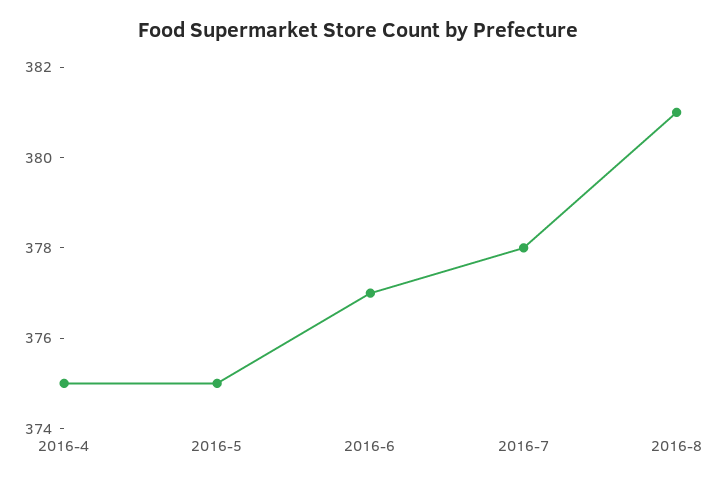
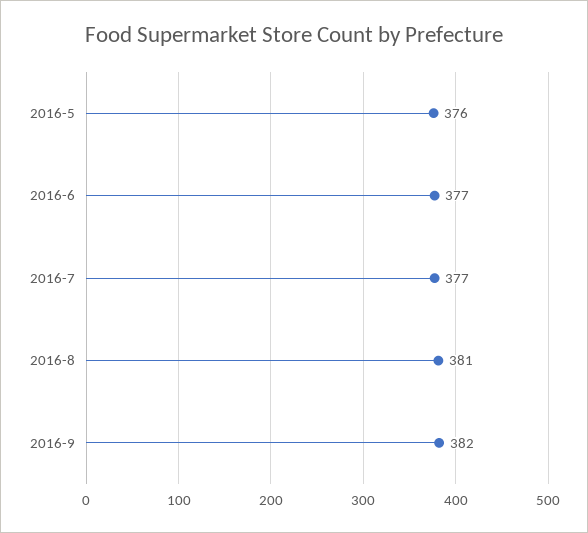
2016-4: 375 -> none
2016-5: 375 -> 376
2016-7: 378 -> 377
2016-9: none -> 382

